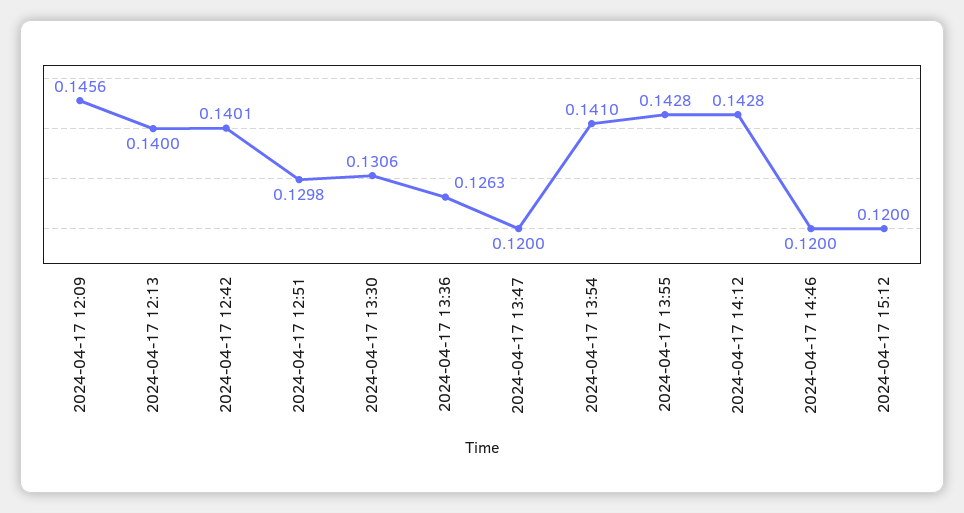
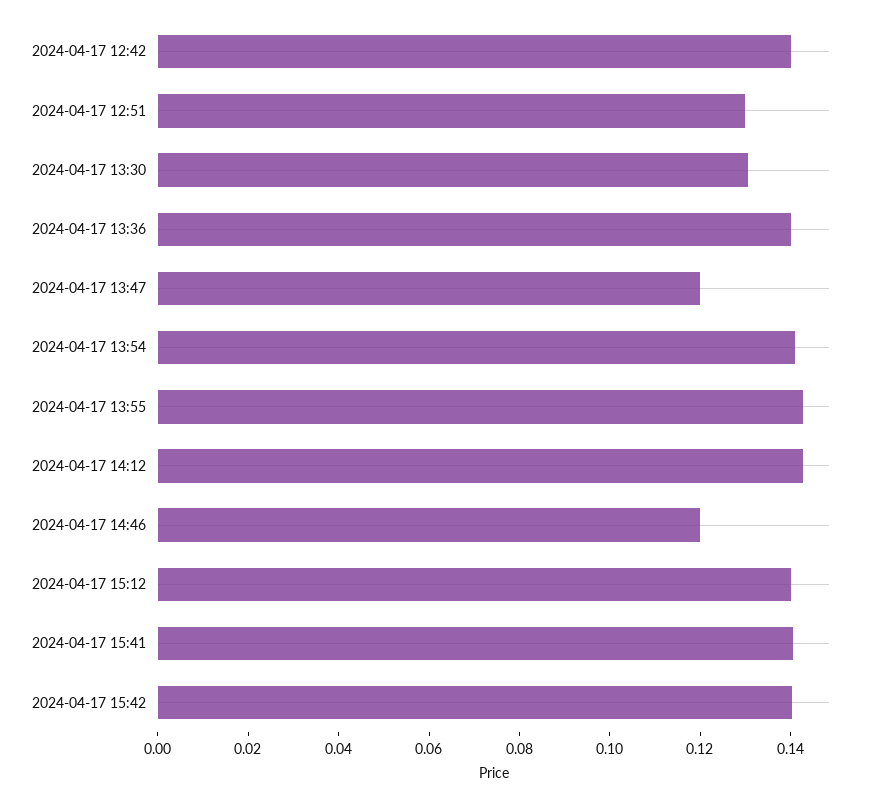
2024-04-17 12:09: 0.1456 -> none
2024-04-17 12:13: 0.14 -> none
2024-04-17 13:36: 0.1263 -> 0.14
2024-04-17 15:12: 0.12 -> 0.14
2024-04-17 15:41: none -> 0.14
2024-04-17 15:42: none -> 0.14

